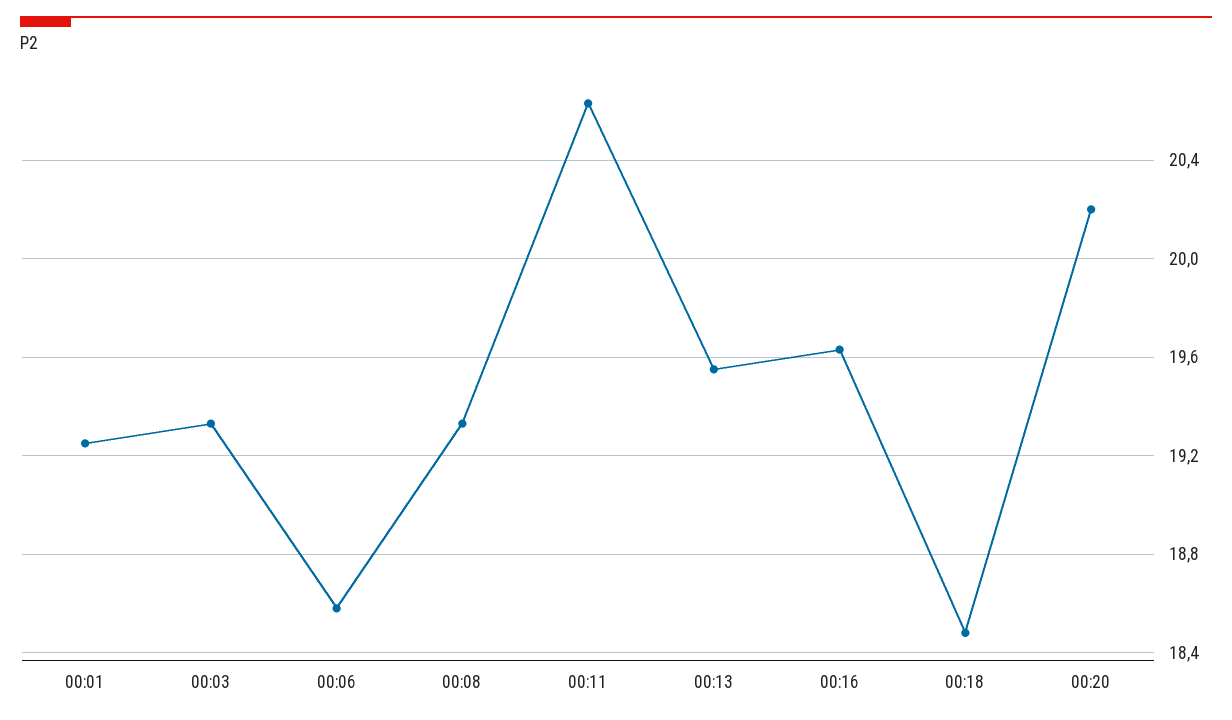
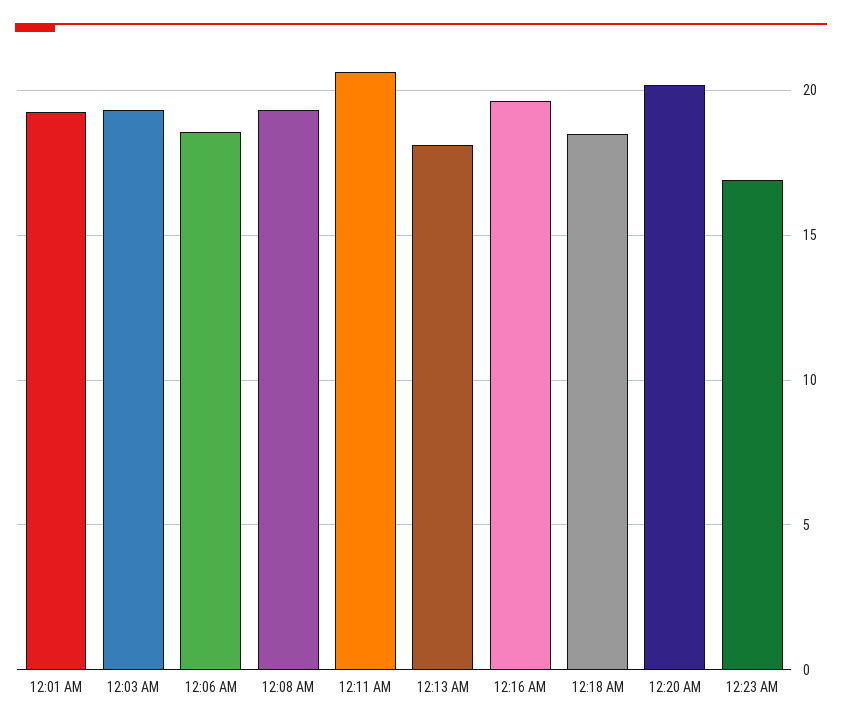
00:13: 19.55 -> 18
12:23 AM: none -> 17

